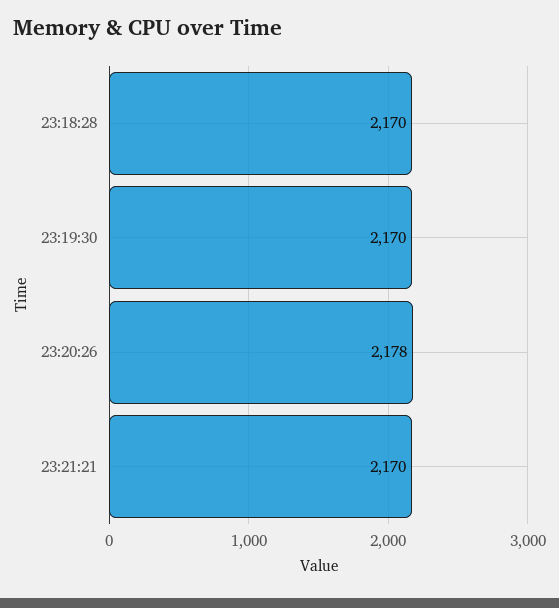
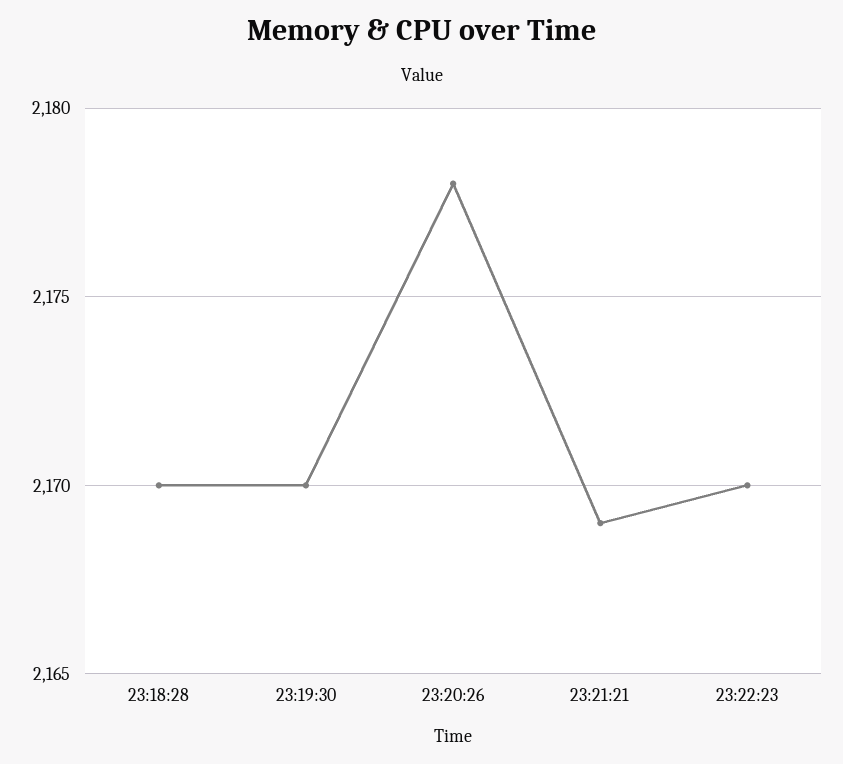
23:21:21: 2170 -> 2169
23:22:23: none -> 2170

